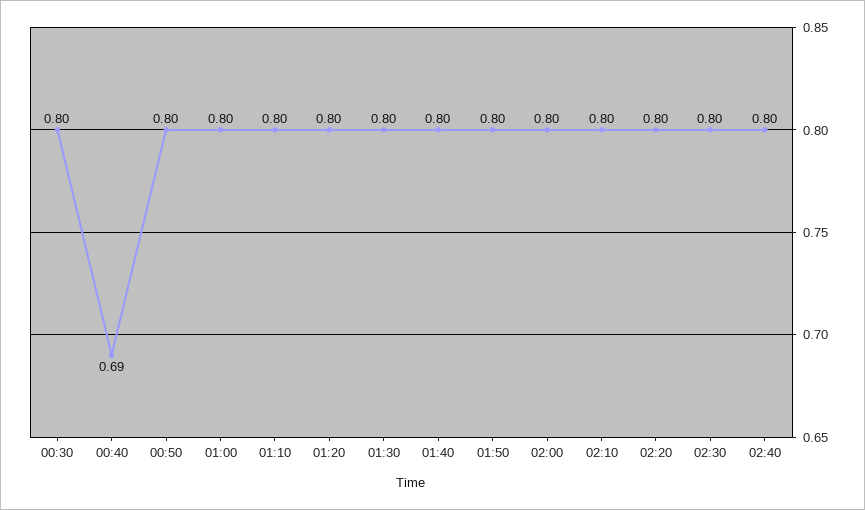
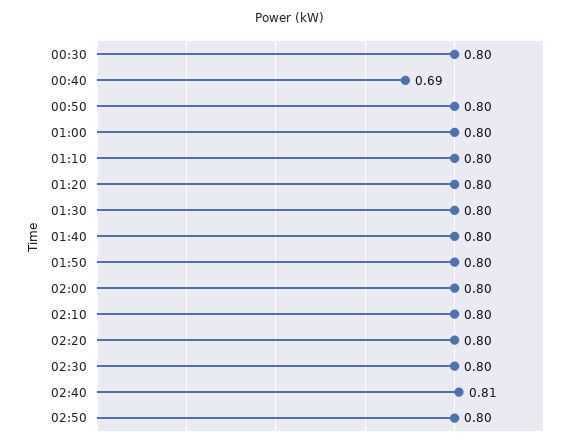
02:40: 0.8 -> 0.81
02:50: none -> 0.8

